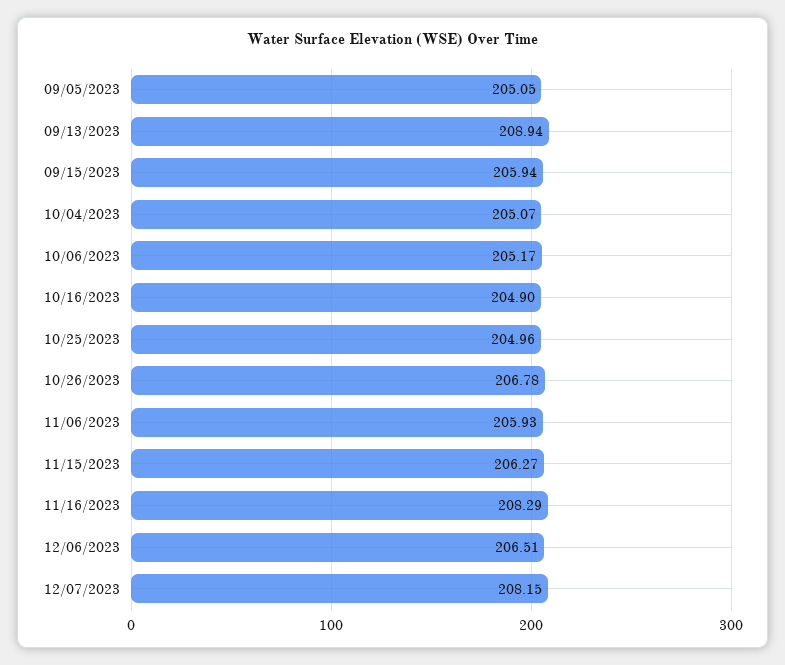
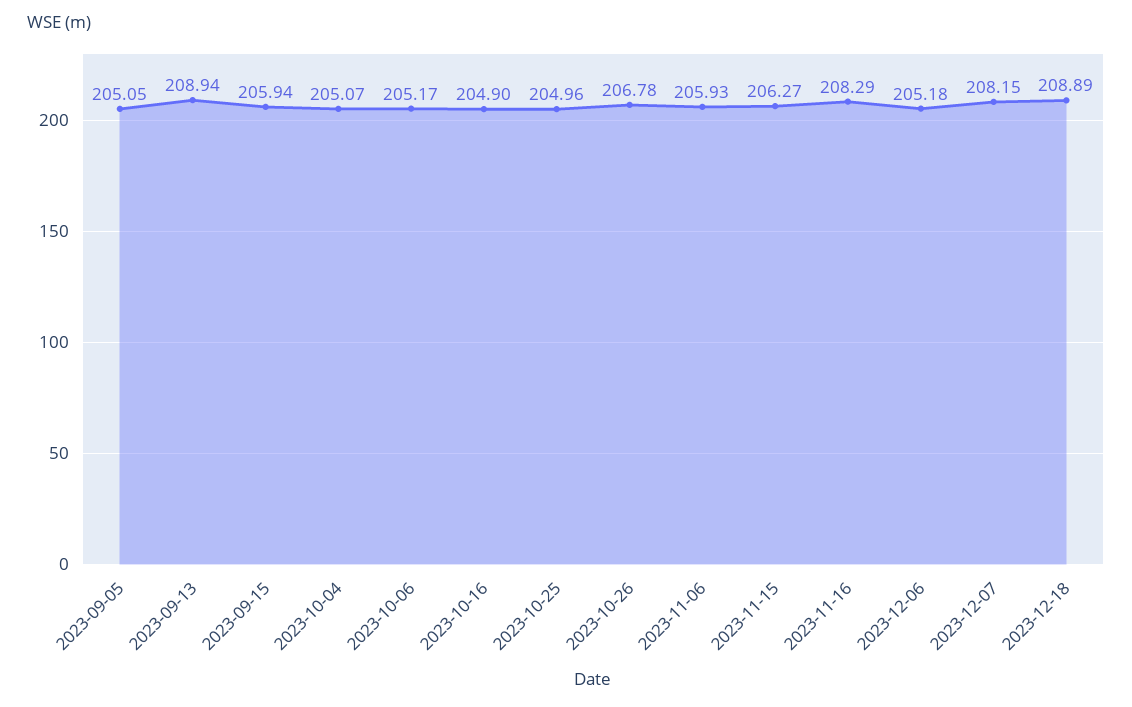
12/06/2023: 206.51 -> 205.18
2023-12-18: none -> 208.89

